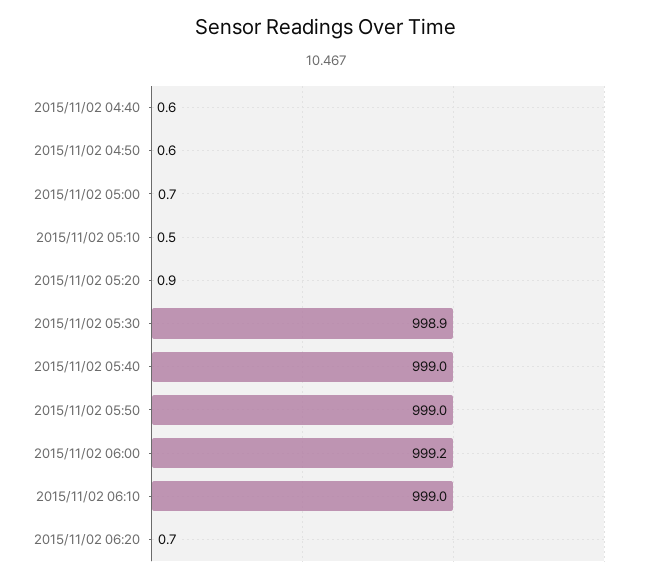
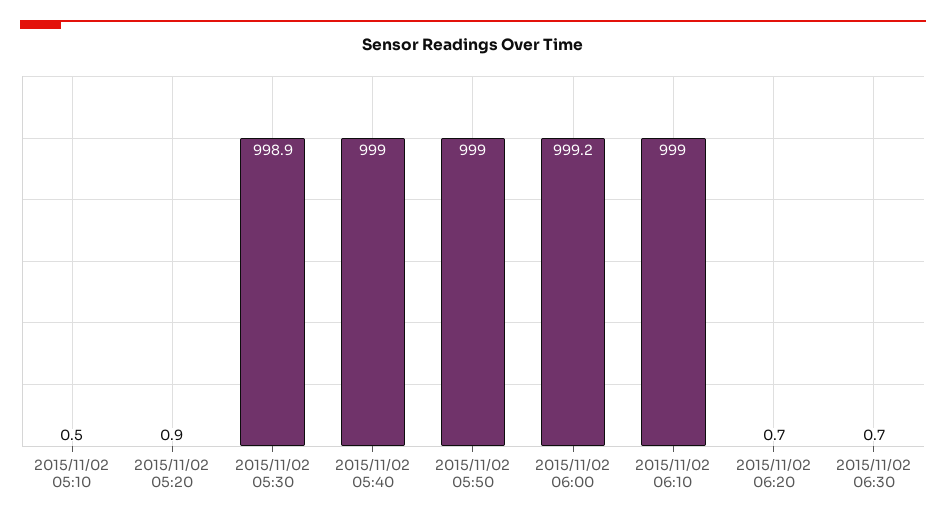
2015/11/02 04:40: 0.6 -> none
2015/11/02 04:50: 0.6 -> none
2015/11/02 05:00: 0.7 -> none
2015/11/02 06:30: none -> 0.7

